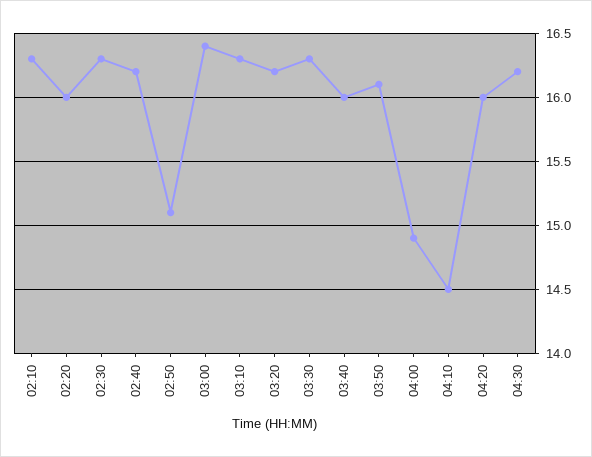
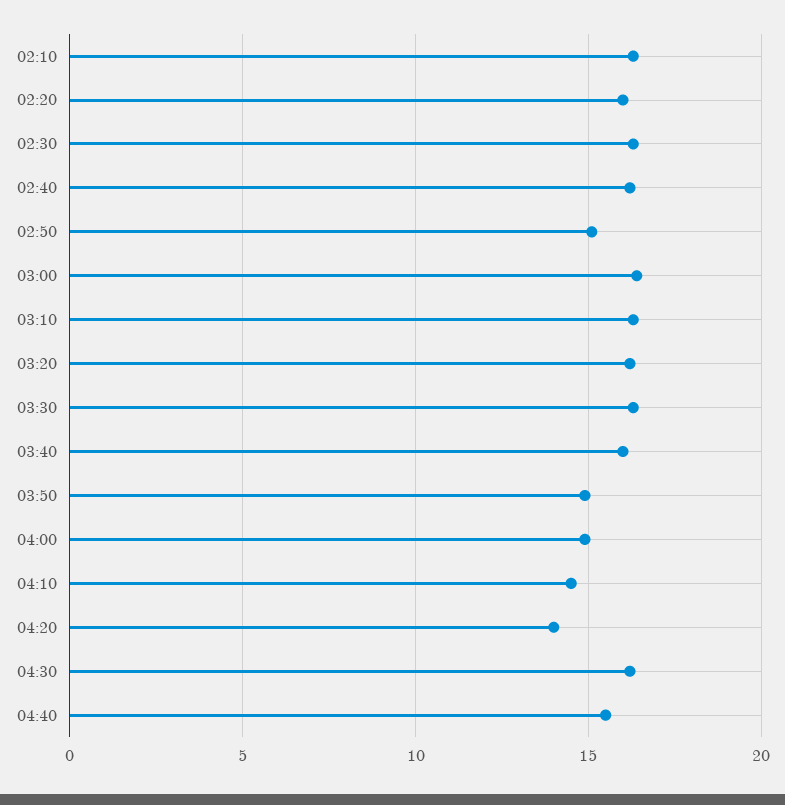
03:50: 16.1 -> 15
04:20: 16 -> 14
04:40: none -> 15.5

